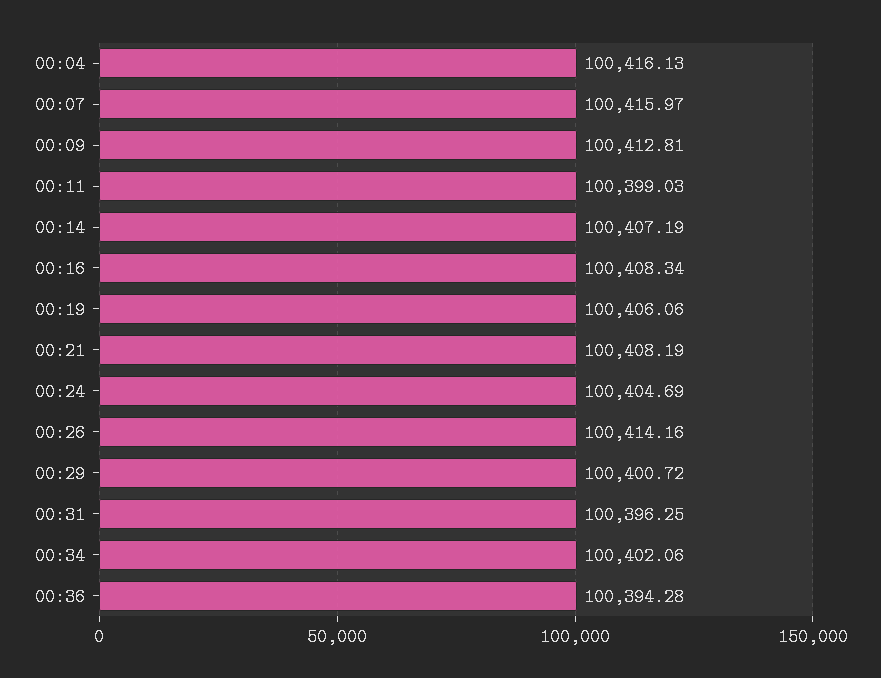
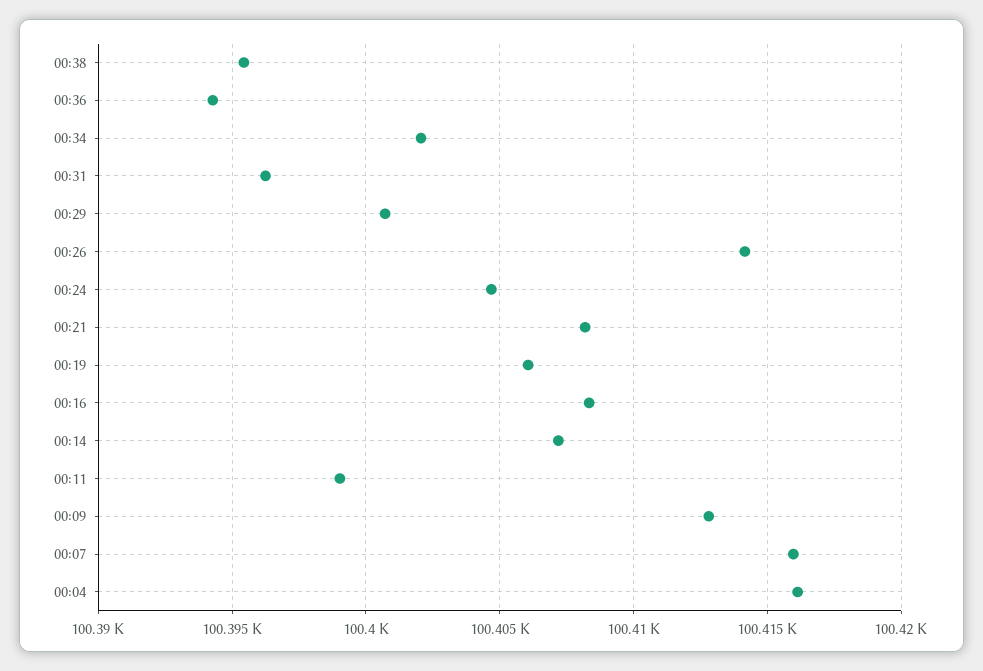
00:38: none -> 100395.5

